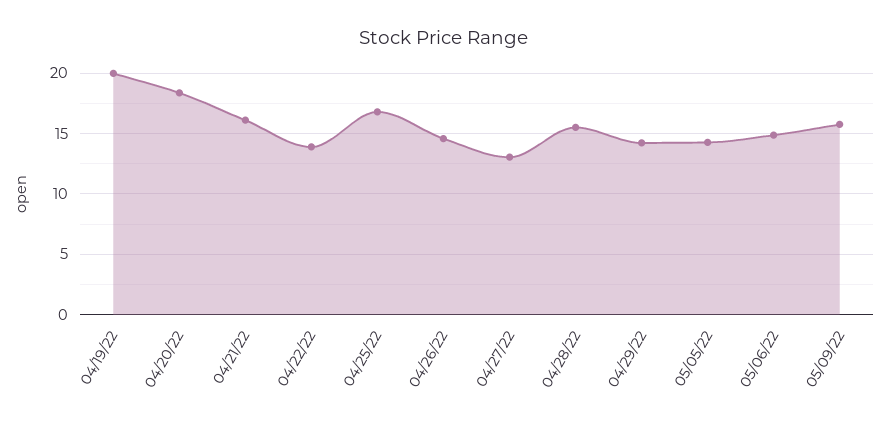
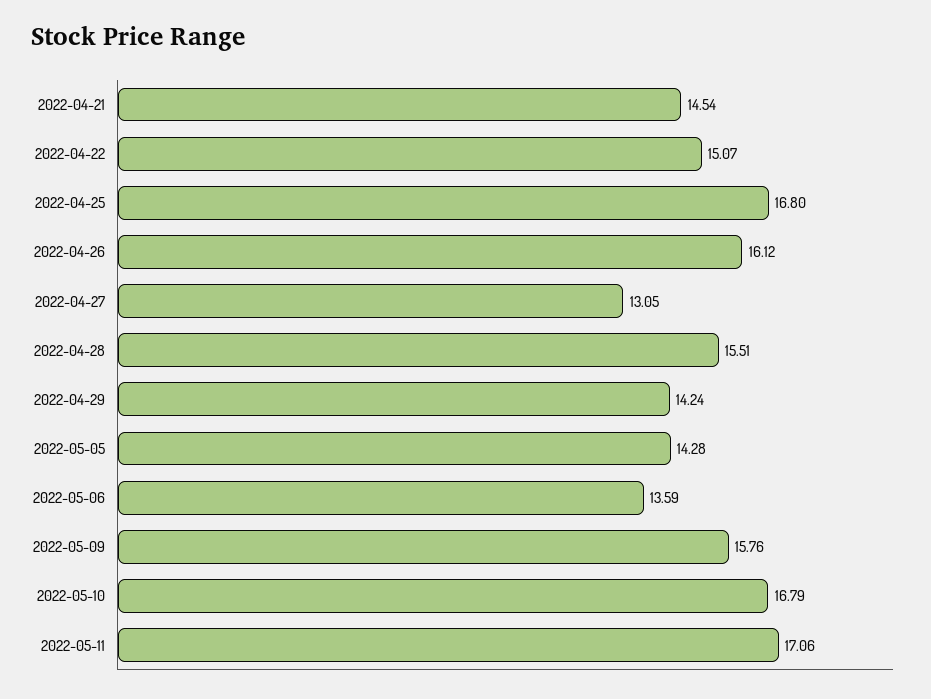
04/19/22: 20 -> none
04/20/22: 18.5 -> none
04/21/22: 16 -> 14.54
04/22/22: 14 -> 15.07
04/26/22: 14.5 -> 16.12
05/06/22: 15 -> 13.59
2022-05-10: none -> 16.79
2022-05-11: none -> 17.06

